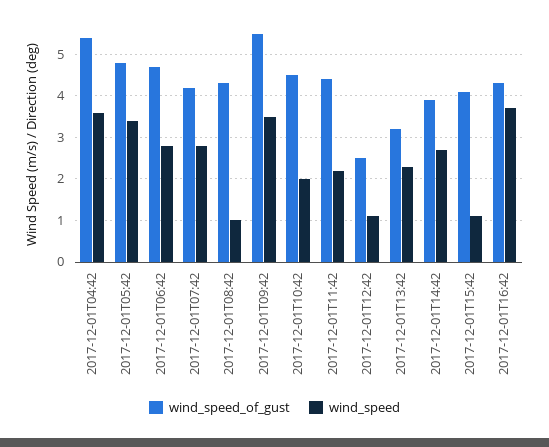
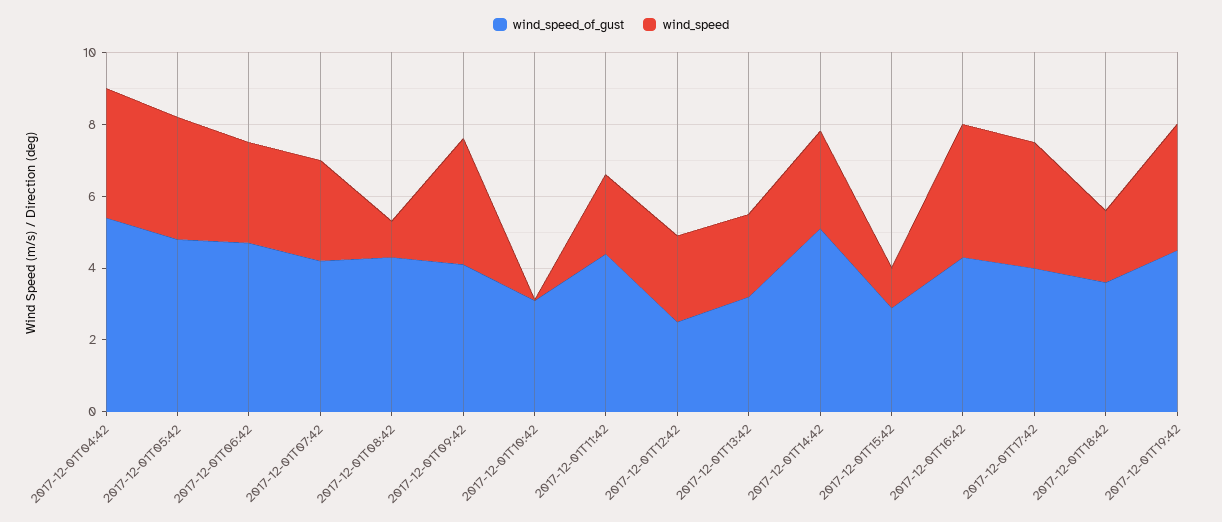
wind_speed_of_gust, 2017-12-01T09:42: 5.5 -> 4
wind_speed_of_gust, 2017-12-01T10:42: 4.5 -> 3
wind_speed, 2017-12-01T10:42: 2 -> 0
wind_speed, 2017-12-01T12:42: 1 -> 2.5
wind_speed_of_gust, 2017-12-01T14:42: 4 -> 5
wind_speed_of_gust, 2017-12-01T15:42: 4 -> 3
wind_speed_of_gust, 2017-12-01T17:42: none -> 4
wind_speed, 2017-12-01T17:42: none -> 3.5
wind_speed_of_gust, 2017-12-01T18:42: none -> 3.5
wind_speed, 2017-12-01T18:42: none -> 2
wind_speed_of_gust, 2017-12-01T19:42: none -> 4.5
wind_speed, 2017-12-01T19:42: none -> 3.5

